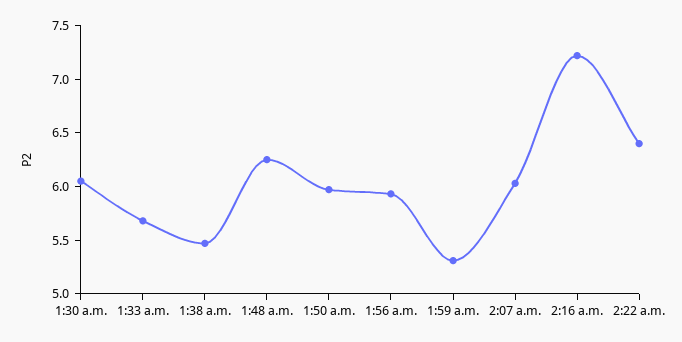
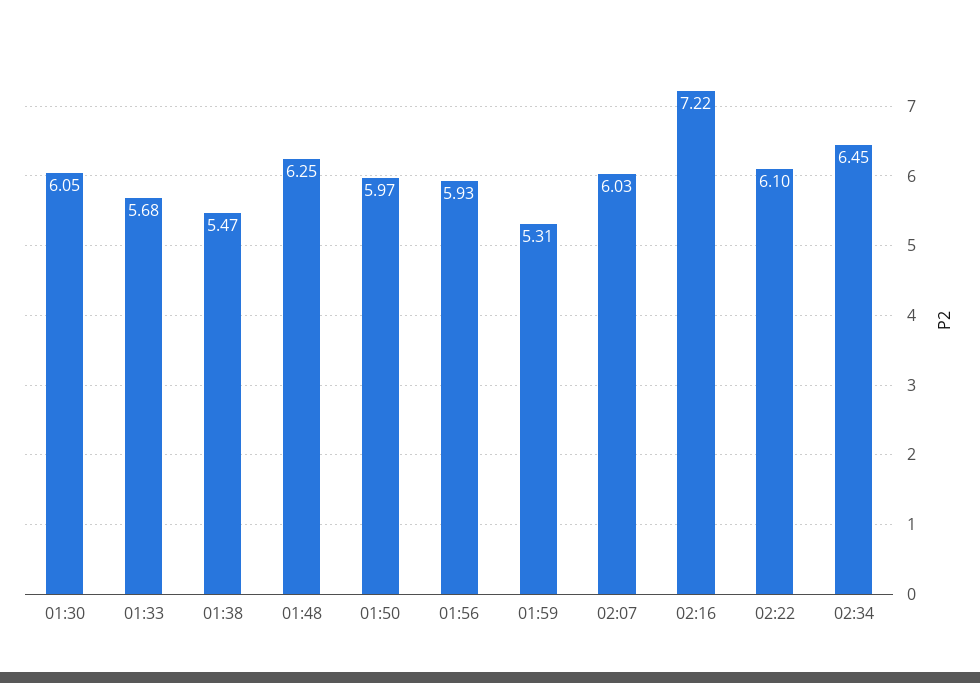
2:22 a.m.: 6.4 -> 6.1
02:34: none -> 6.45

